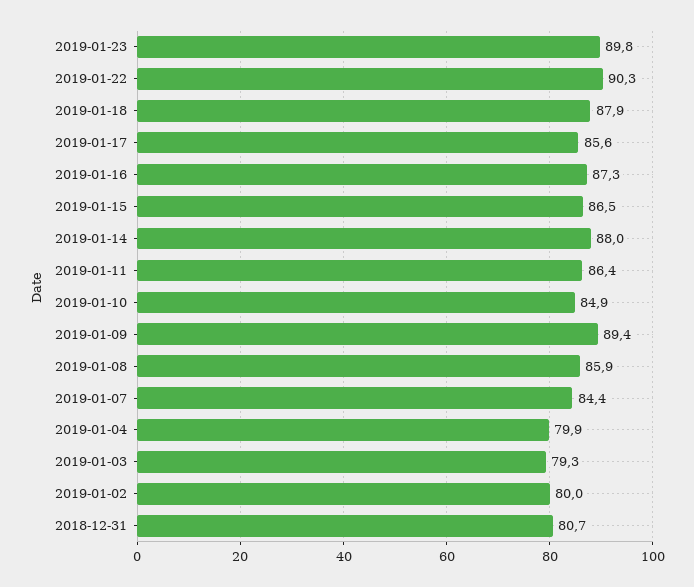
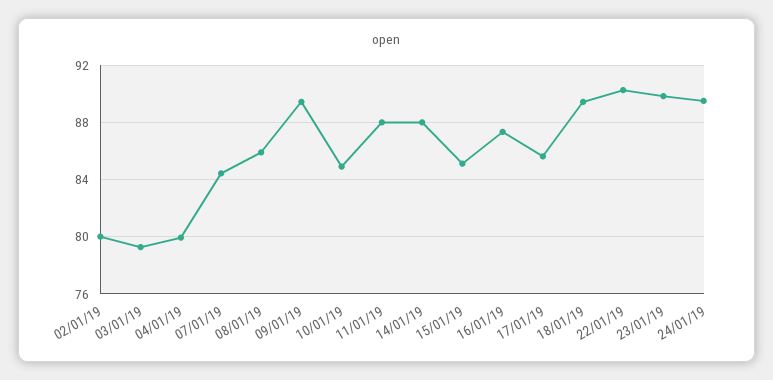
2019-01-18: 87.9 -> 89.5
2019-01-15: 86.5 -> 85
2019-01-11: 86.4 -> 88
2018-12-31: 80.7 -> none
24/01/19: none -> 89.5

